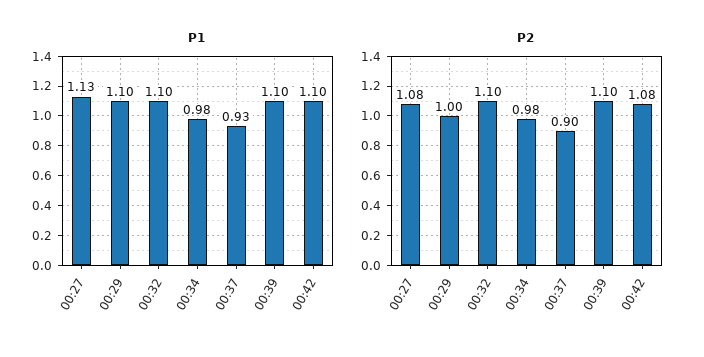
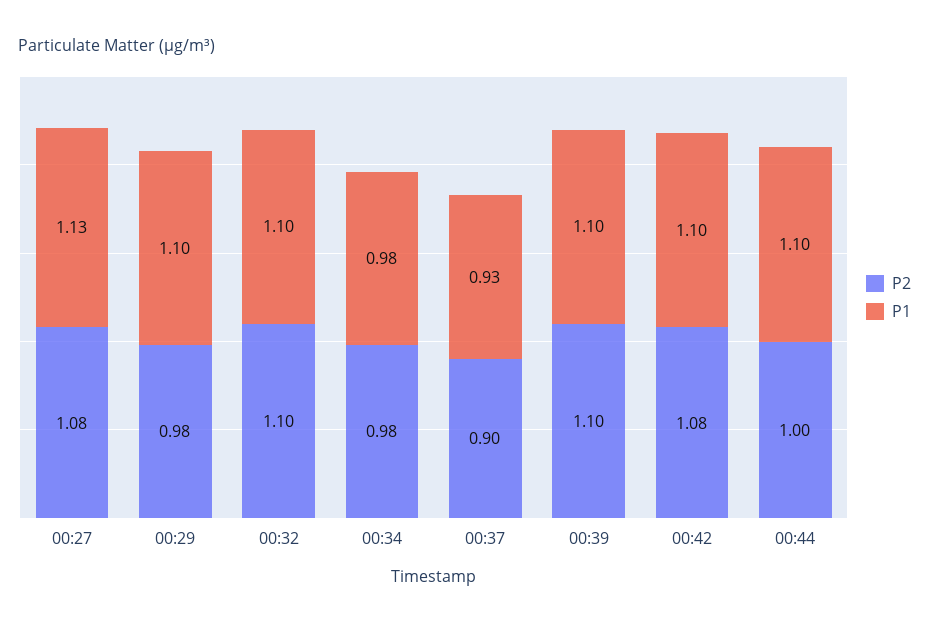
P2, 00:29: 1 -> 0.98
P2, 00:44: none -> 1
P1, 00:44: none -> 1.1

